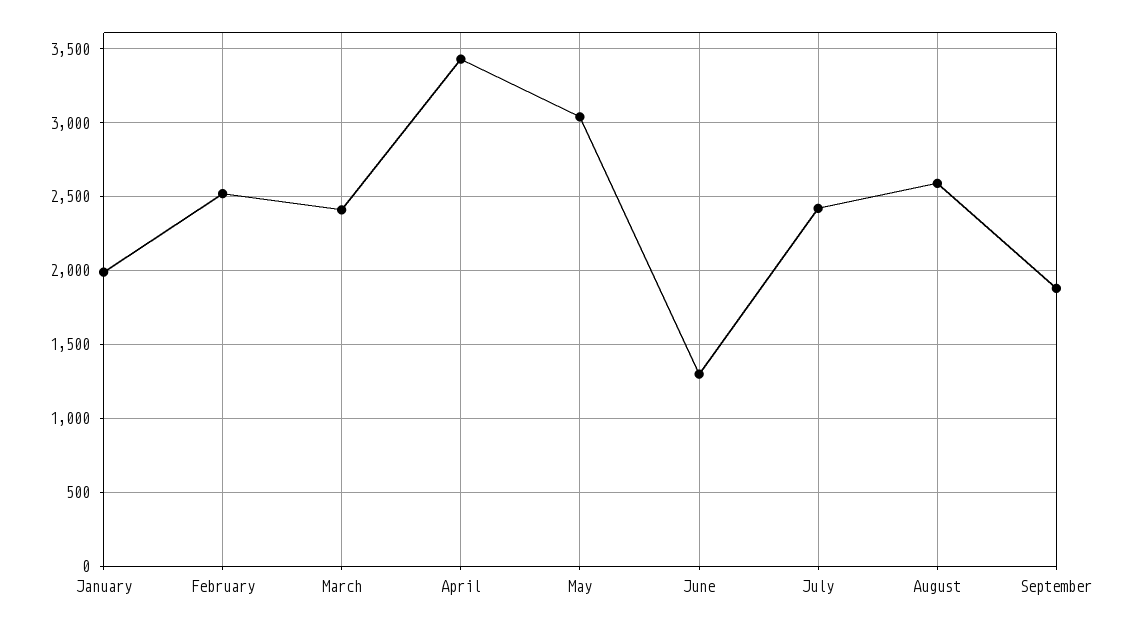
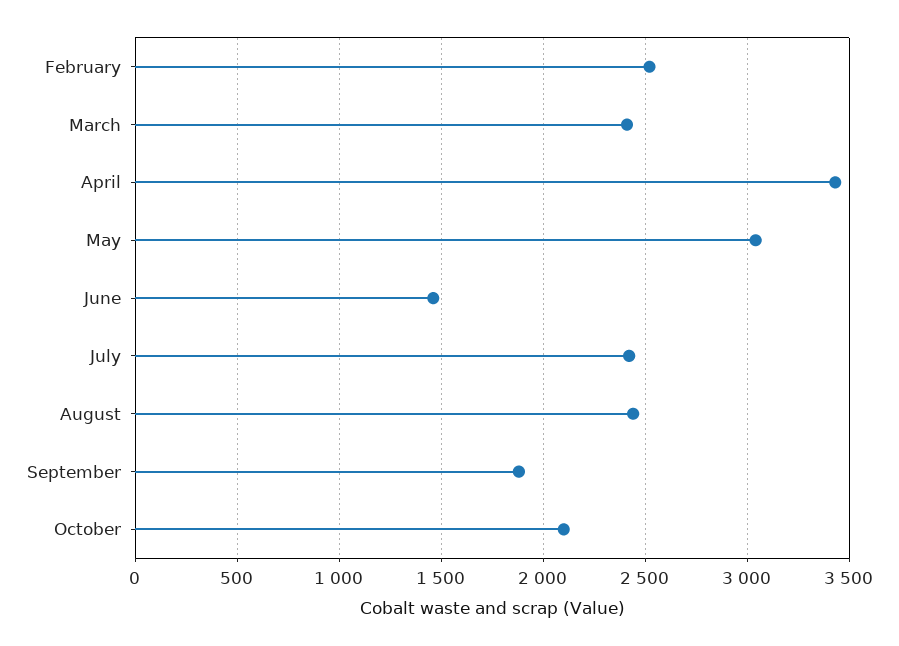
January: 2000 -> none
June: 1300 -> 1450
August: 2600 -> 2450
October: none -> 2100

